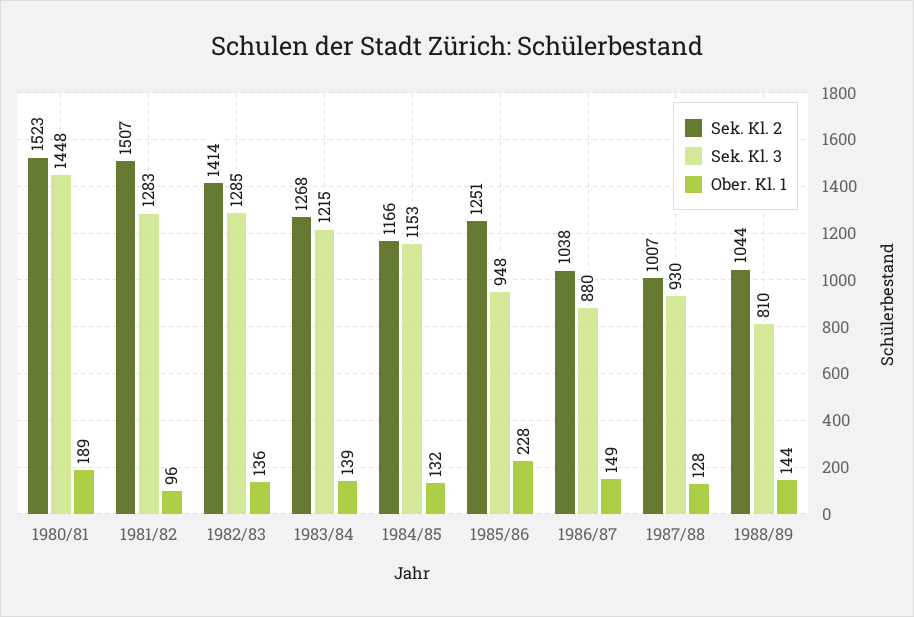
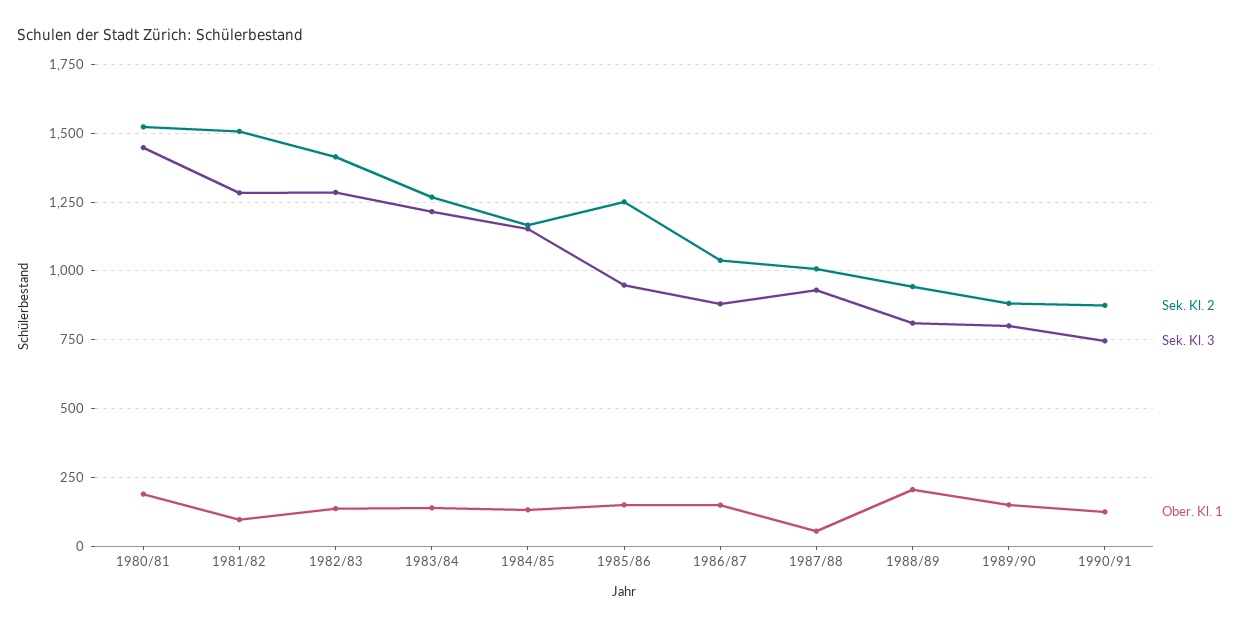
Ober. Kl. 1, 1985/86: 228 -> 150
Ober. Kl. 1, 1987/88: 128 -> 50
Sek. Kl. 2, 1988/89: 1044 -> 950
Ober. Kl. 1, 1988/89: 144 -> 200
Sek. Kl. 2, 1989/90: none -> 875
Sek. Kl. 3, 1989/90: none -> 800
Ober. Kl. 1, 1989/90: none -> 150
Sek. Kl. 2, 1990/91: none -> 875
Sek. Kl. 3, 1990/91: none -> 750
Ober. Kl. 1, 1990/91: none -> 125

